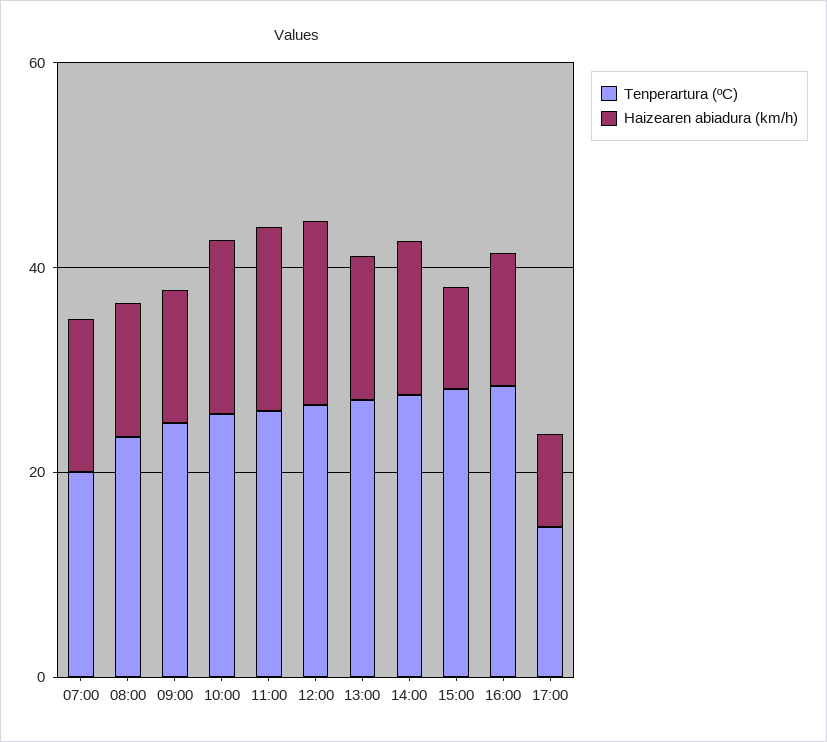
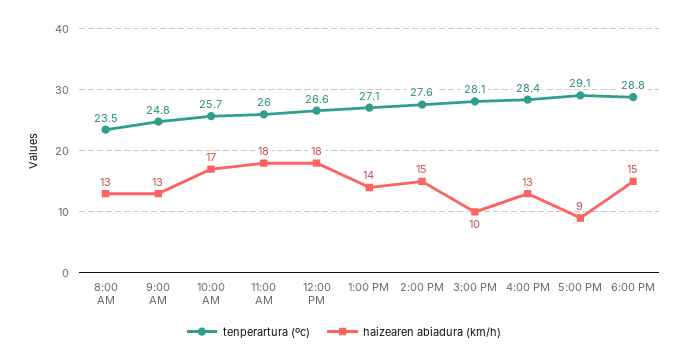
Tenperartura (ºC), 07:00: 20 -> none
Haizearen abiadura (km/h), 07:00: 15 -> none
Tenperartura (ºC), 17:00: 15 -> 29.1
Tenperartura (ºC), 6:00 PM: none -> 28.8
Haizearen abiadura (km/h), 6:00 PM: none -> 15

